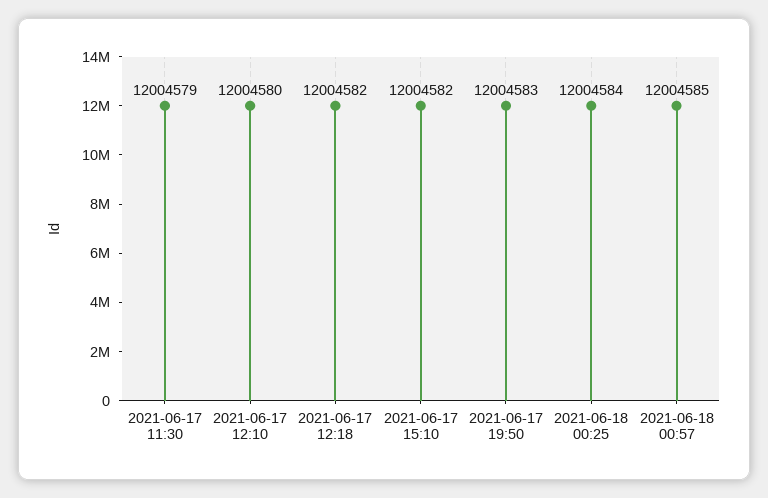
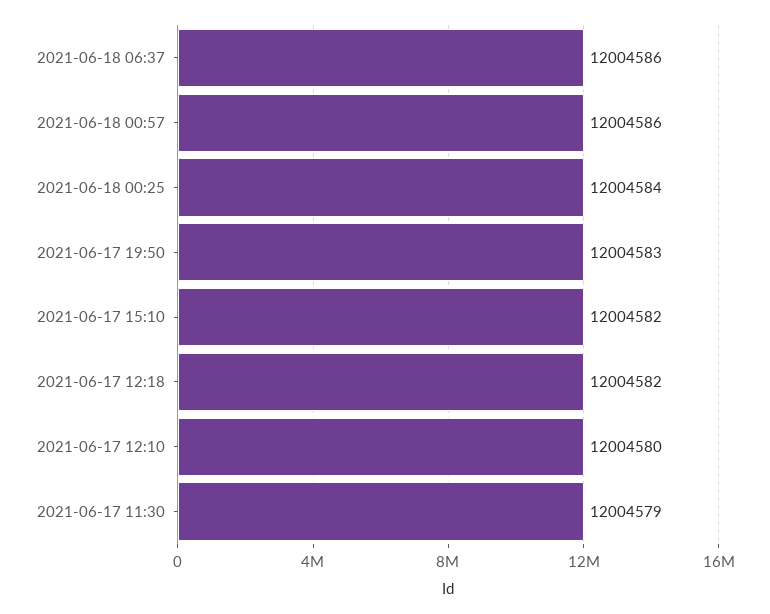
2021-06-18 00:57: 12004585 -> 12004586
2021-06-18 06:37: none -> 12004586

